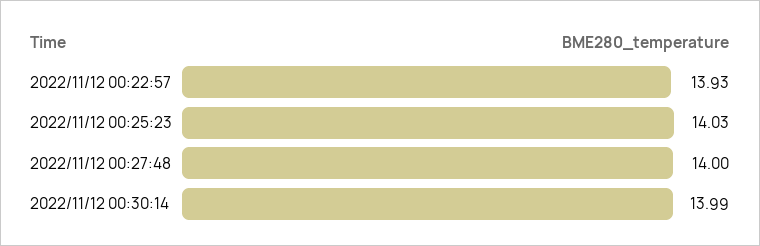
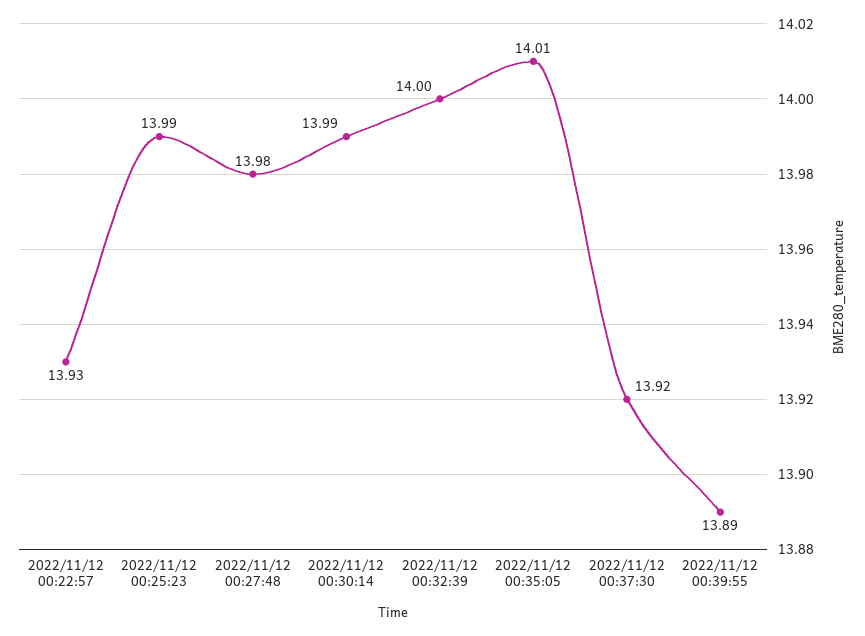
2022/11/12 00:25:23: 14.03 -> 13.99
2022/11/12 00:27:48: 14 -> 13.98
2022/11/12 00:32:39: none -> 14
2022/11/12 00:35:05: none -> 14.01
2022/11/12 00:37:30: none -> 13.92
2022/11/12 00:39:55: none -> 13.89

